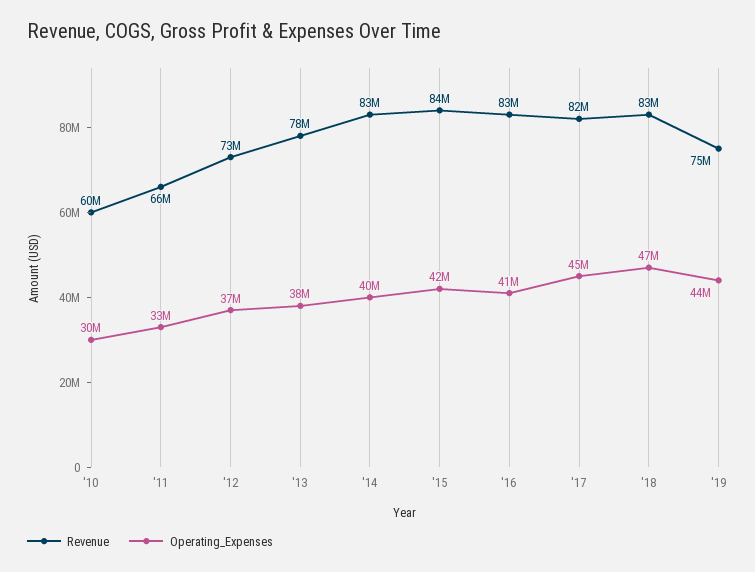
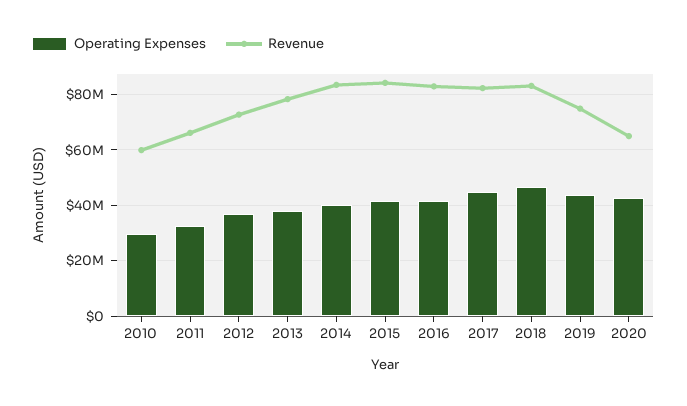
Operating_Expenses, 2020: none -> 42500000
Revenue, 2020: none -> 65000000

